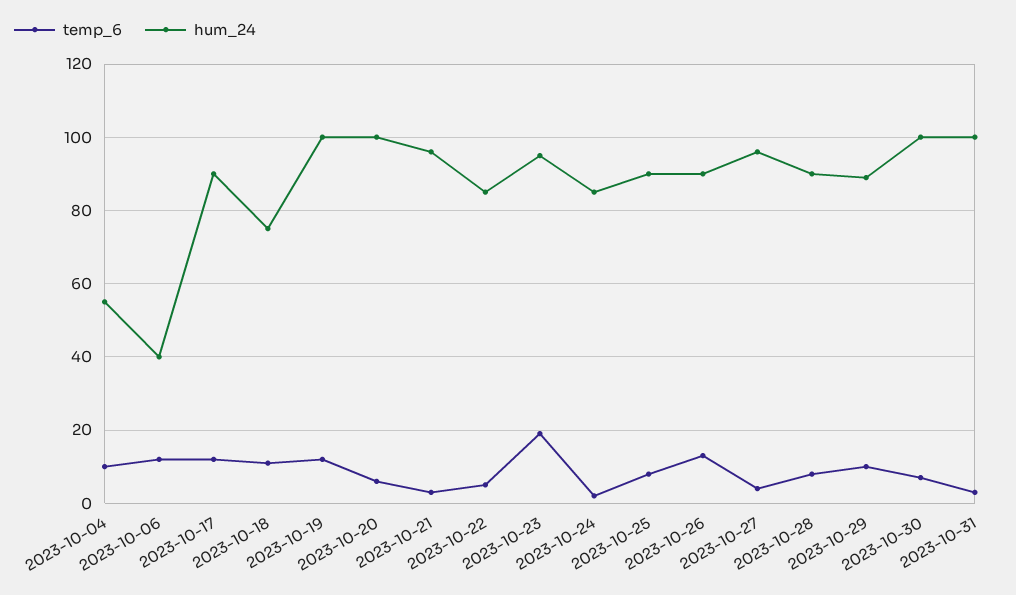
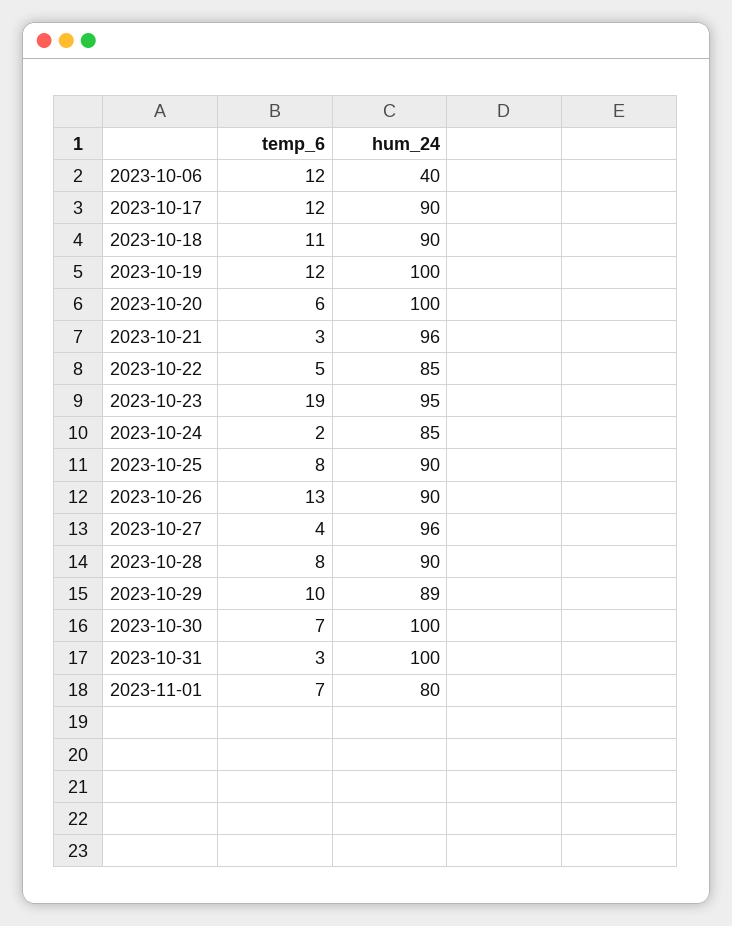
temp_6, 2023-10-04: 10 -> none
hum_24, 2023-10-04: 55 -> none
hum_24, 2023-10-18: 75 -> 90
temp_6, 2023-11-01: none -> 7
hum_24, 2023-11-01: none -> 80

